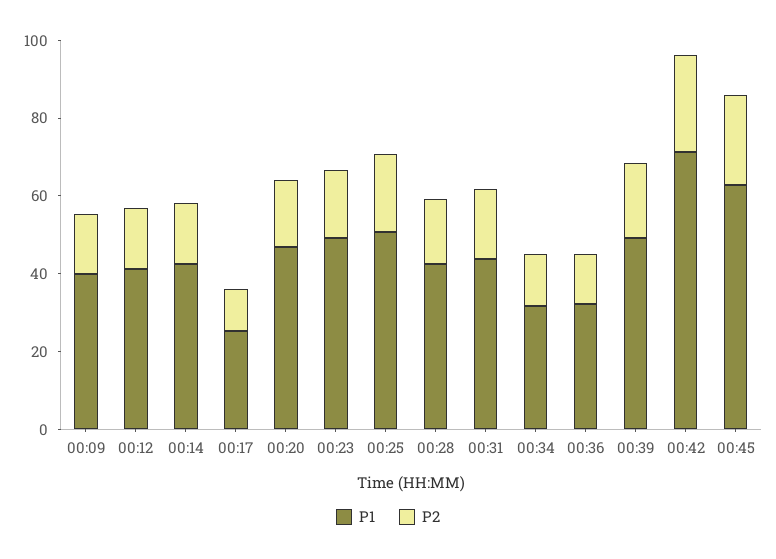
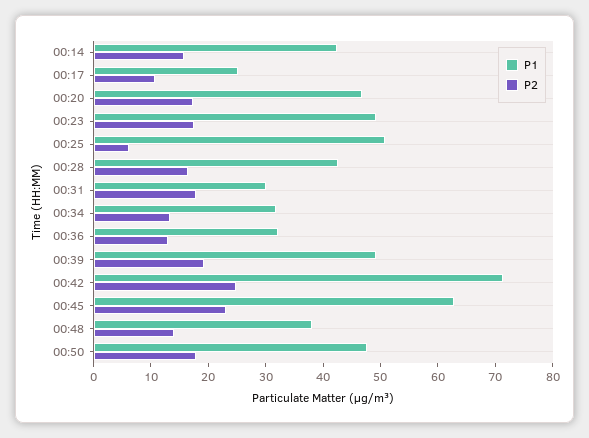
P1, 00:09: 40 -> none
P2, 00:09: 15 -> none
P1, 00:12: 40 -> none
P2, 00:12: 15 -> none
P2, 00:25: 20 -> 6
P1, 00:31: 45 -> 30
P1, 00:48: none -> 38
P2, 00:48: none -> 14
P1, 00:50: none -> 48
P2, 00:50: none -> 18

